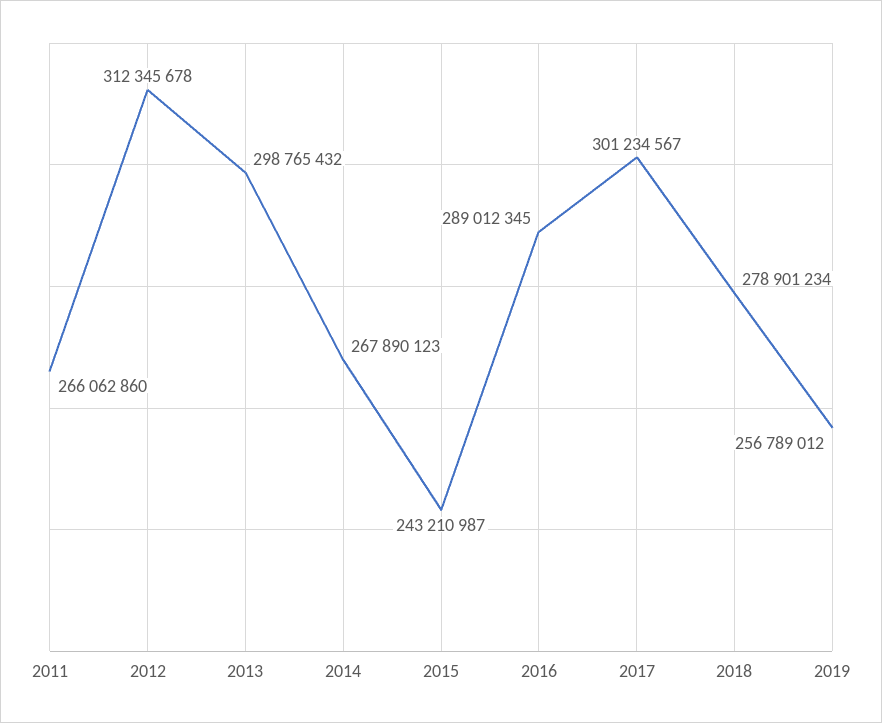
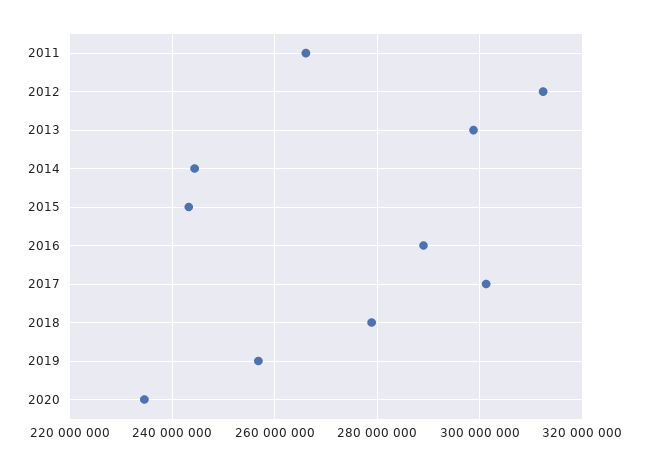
2014: 267890123 -> 244000000
2020: none -> 234000000

